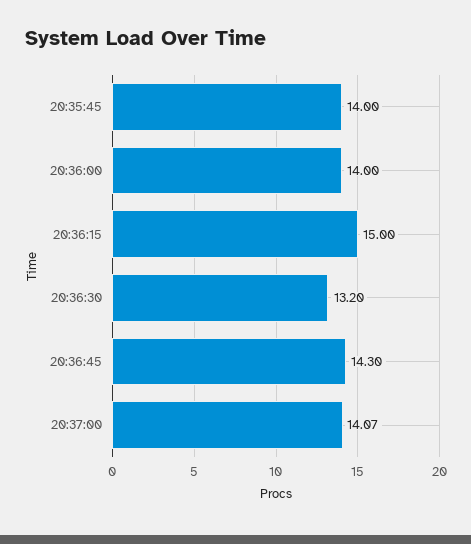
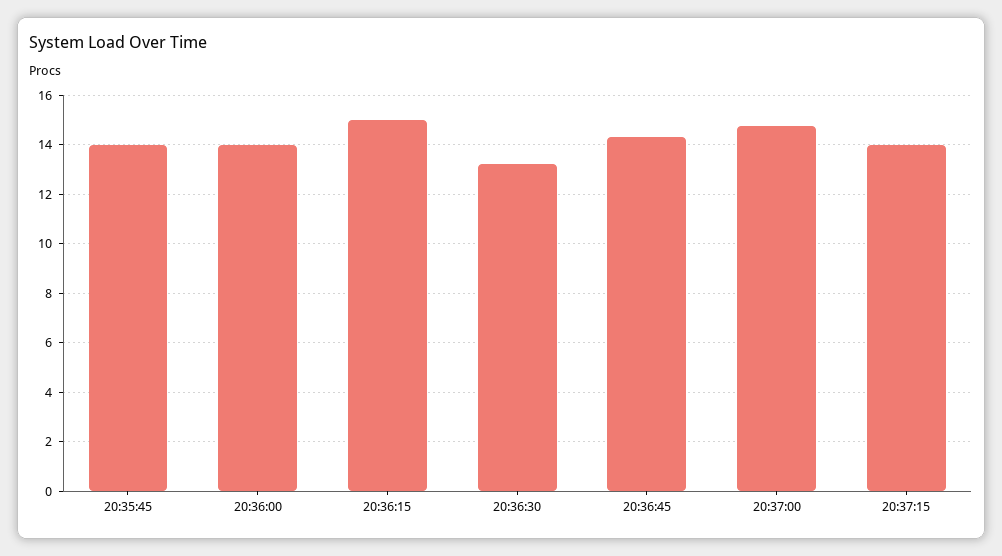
20:37:00: 14.07 -> 14.75
20:37:15: none -> 14

